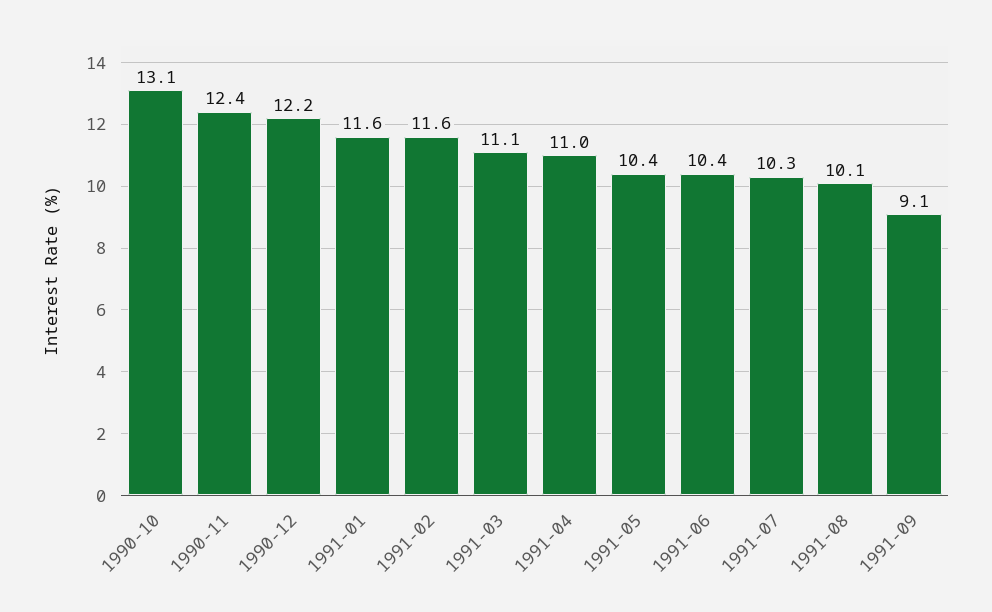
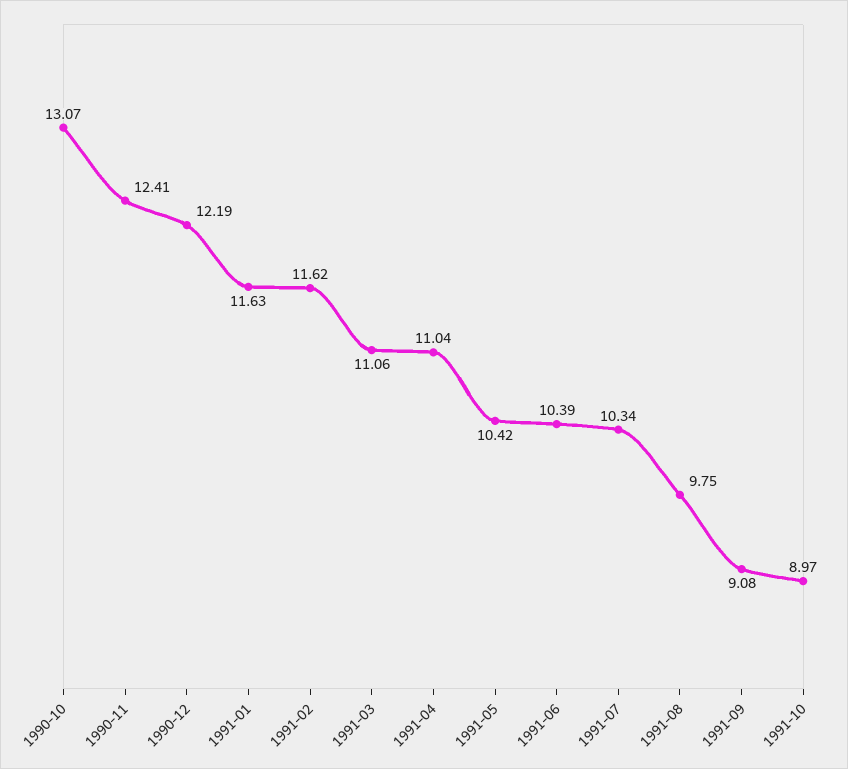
1991-08: 10.1 -> 9.75
1991-10: none -> 8.97

